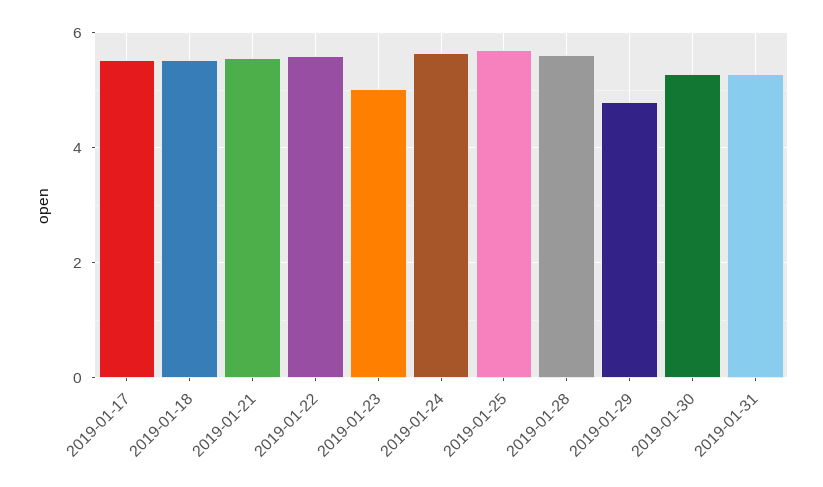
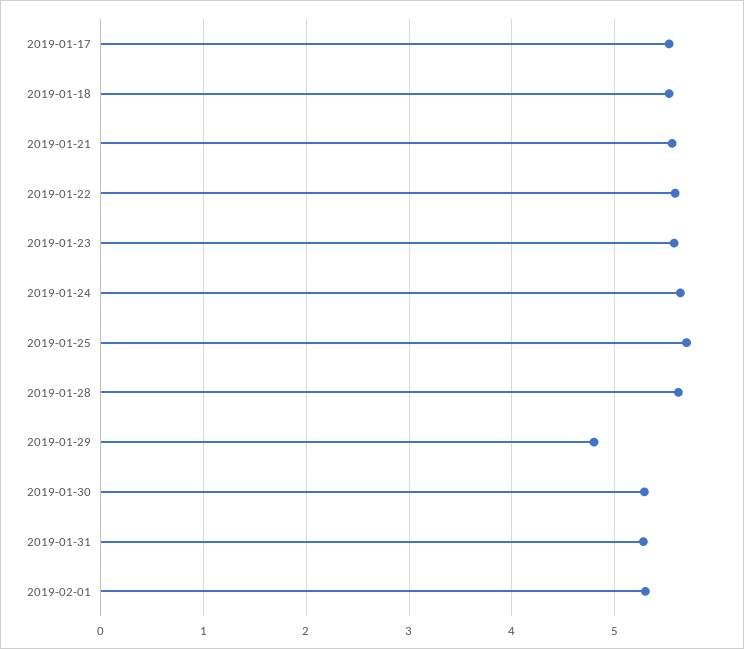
2019-01-23: 5 -> 5.6
2019-02-01: none -> 5.3

